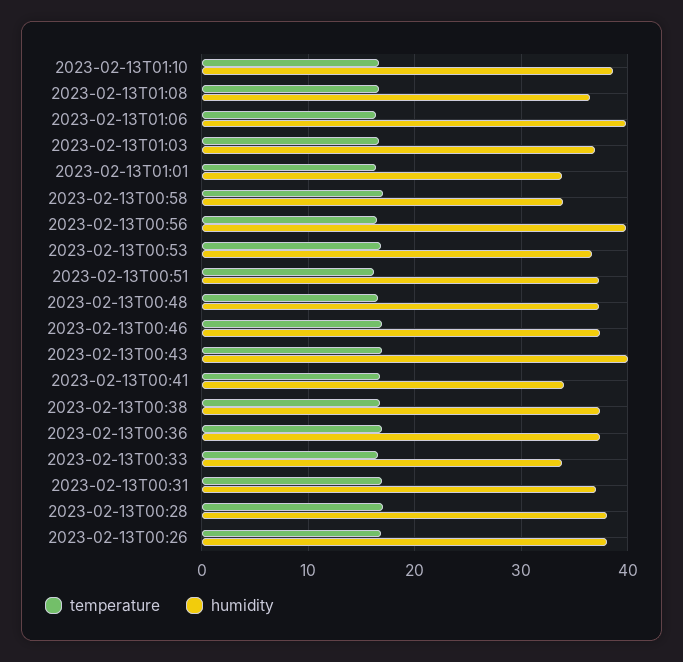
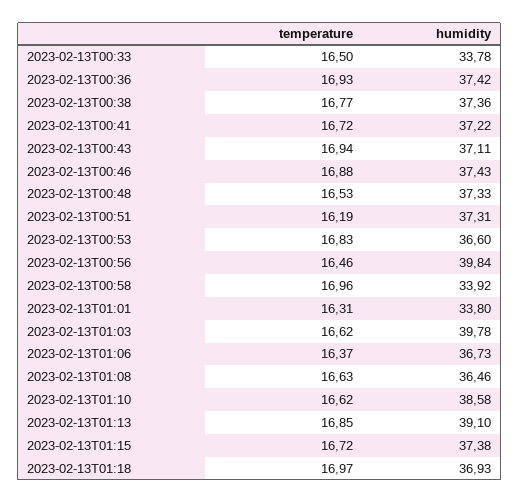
humidity, 2023-02-13T01:06: 40 -> 36.73
humidity, 2023-02-13T01:03: 37 -> 39.78
humidity, 2023-02-13T00:43: 40 -> 37.11
humidity, 2023-02-13T00:41: 34 -> 37.22
temperature, 2023-02-13T00:31: 17 -> none
humidity, 2023-02-13T00:31: 37 -> none
temperature, 2023-02-13T00:28: 17 -> none
humidity, 2023-02-13T00:28: 38 -> none
temperature, 2023-02-13T00:26: 17 -> none
humidity, 2023-02-13T00:26: 38 -> none
temperature, 2023-02-13T01:13: none -> 16.85
humidity, 2023-02-13T01:13: none -> 39.1
temperature, 2023-02-13T01:15: none -> 16.72
humidity, 2023-02-13T01:15: none -> 37.38
temperature, 2023-02-13T01:18: none -> 16.97
humidity, 2023-02-13T01:18: none -> 36.93

